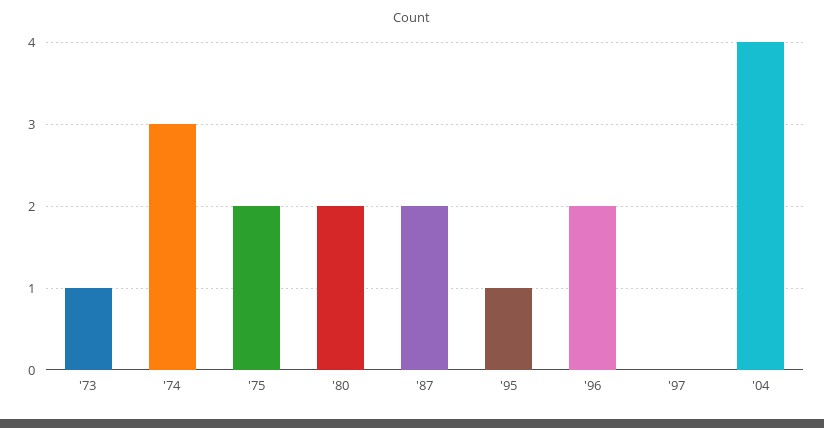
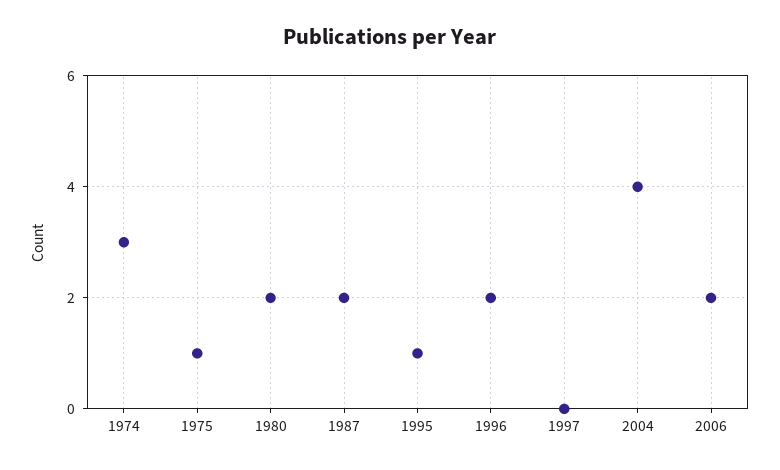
'73: 1 -> none
'75: 2 -> 1
2006: none -> 2

